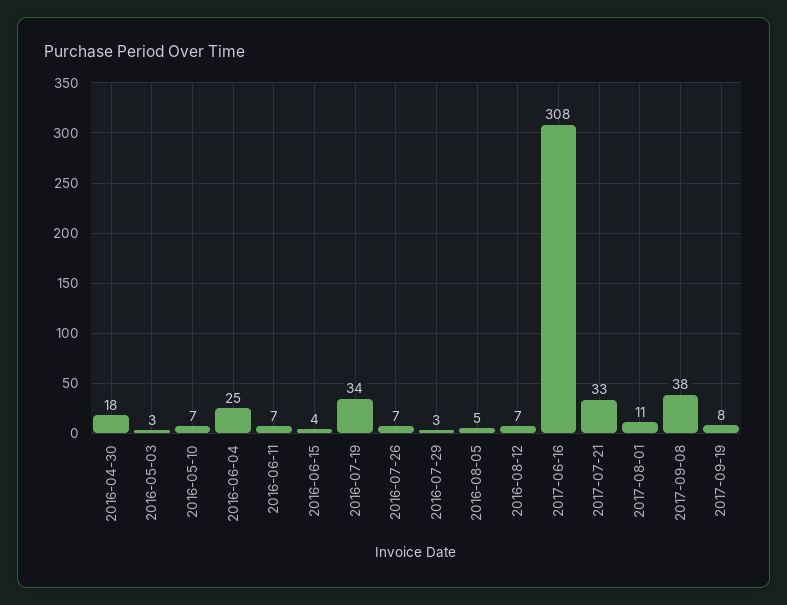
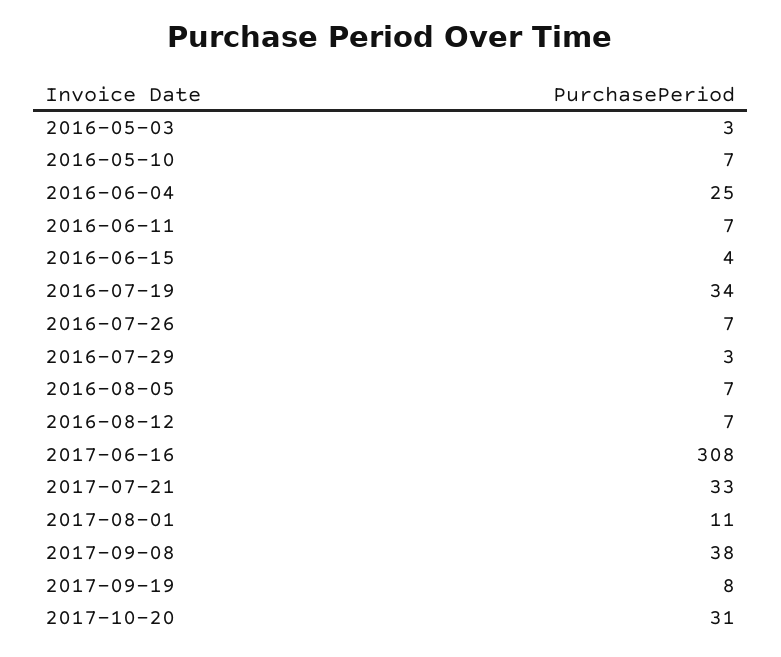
2016-04-30: 18 -> none
2016-08-05: 5 -> 7
2017-10-20: none -> 31

